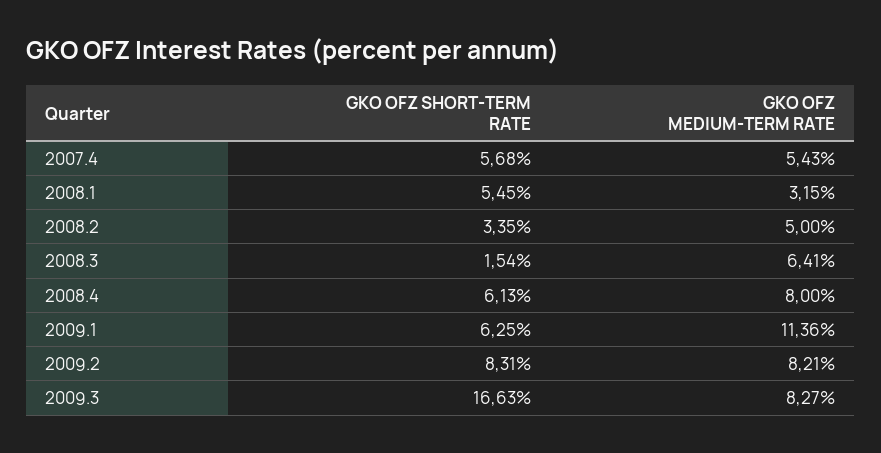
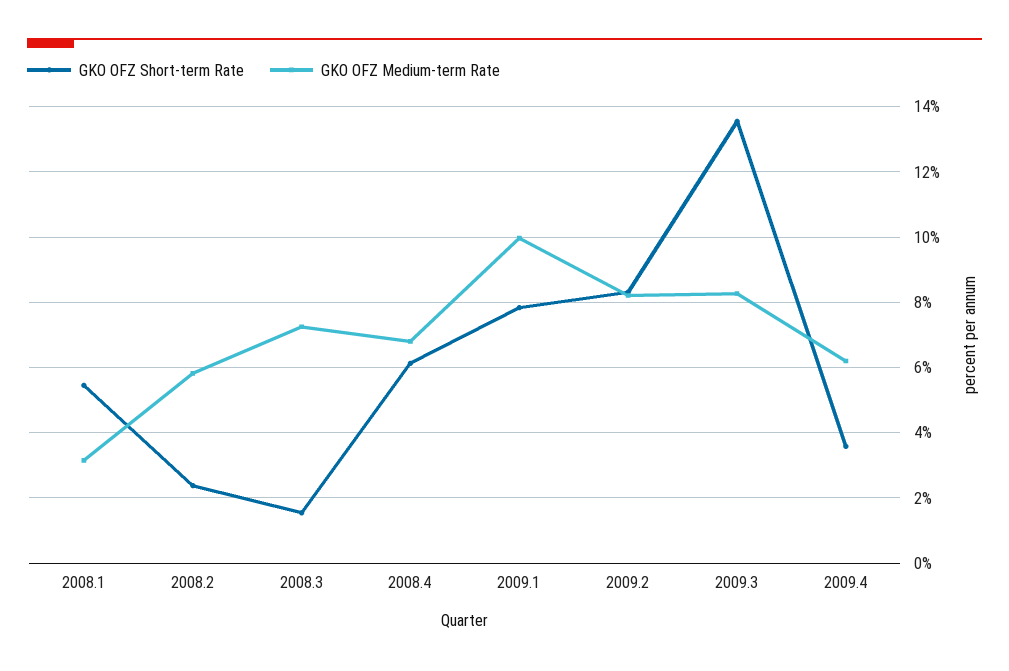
GKO OFZ SHORT-TERM RATE, 2007.4: 5.68 -> none
GKO OFZ MEDIUM-TERM RATE, 2007.4: 5.43 -> none
GKO OFZ SHORT-TERM RATE, 2008.2: 3.35 -> 2.4
GKO OFZ MEDIUM-TERM RATE, 2008.2: 5 -> 5.8
GKO OFZ MEDIUM-TERM RATE, 2008.3: 6.41 -> 7.2
GKO OFZ MEDIUM-TERM RATE, 2008.4: 8 -> 6.8
GKO OFZ SHORT-TERM RATE, 2009.1: 6.25 -> 7.8
GKO OFZ MEDIUM-TERM RATE, 2009.1: 11.36 -> 10
GKO OFZ SHORT-TERM RATE, 2009.3: 16.63 -> 13.6
GKO OFZ SHORT-TERM RATE, 2009.4: none -> 3.6
GKO OFZ MEDIUM-TERM RATE, 2009.4: none -> 6.2

